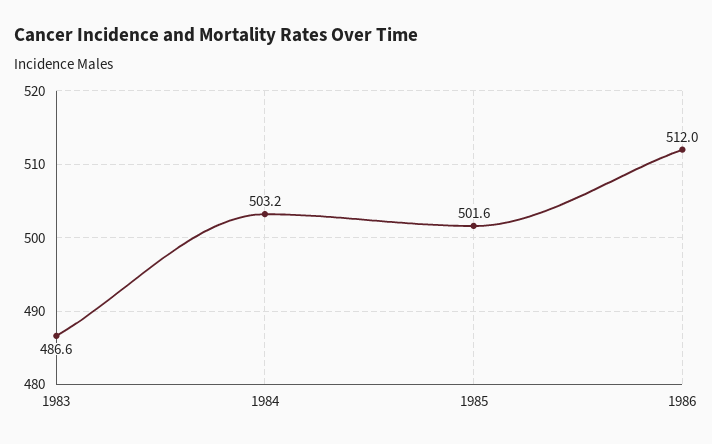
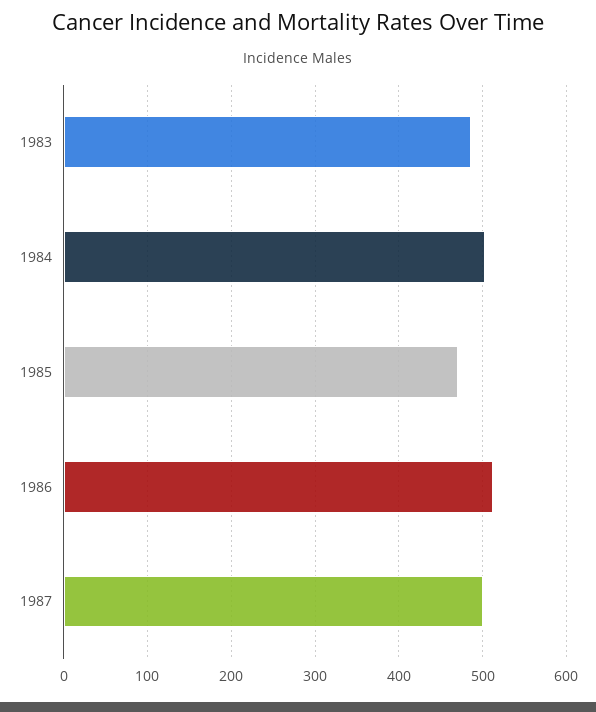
1985: 501.6 -> 470
1987: none -> 500

